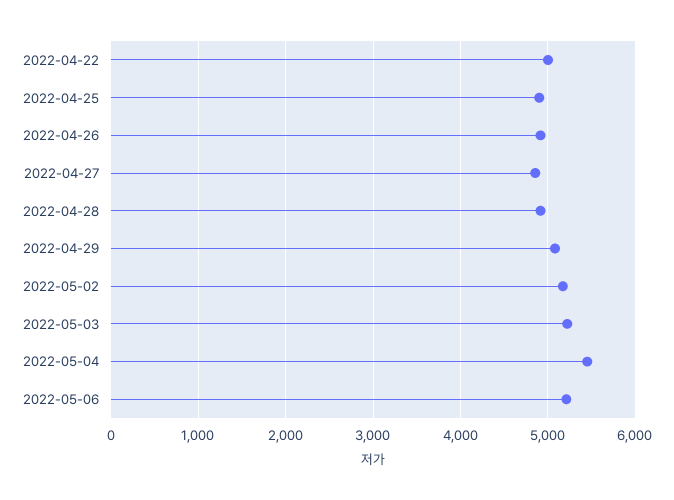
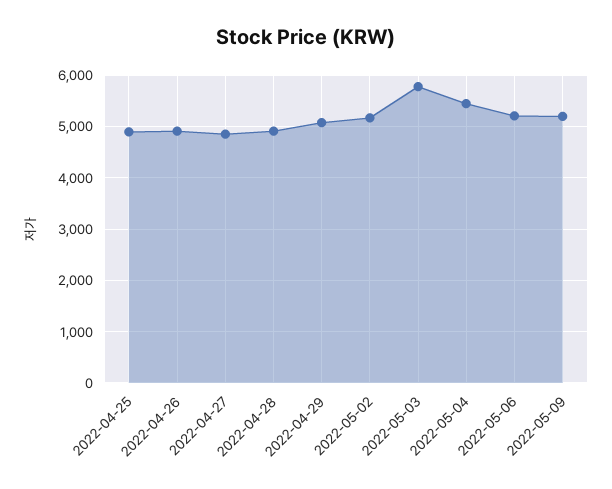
2022-04-22: 5000 -> none
2022-05-03: 5200 -> 5800
2022-05-09: none -> 5200

